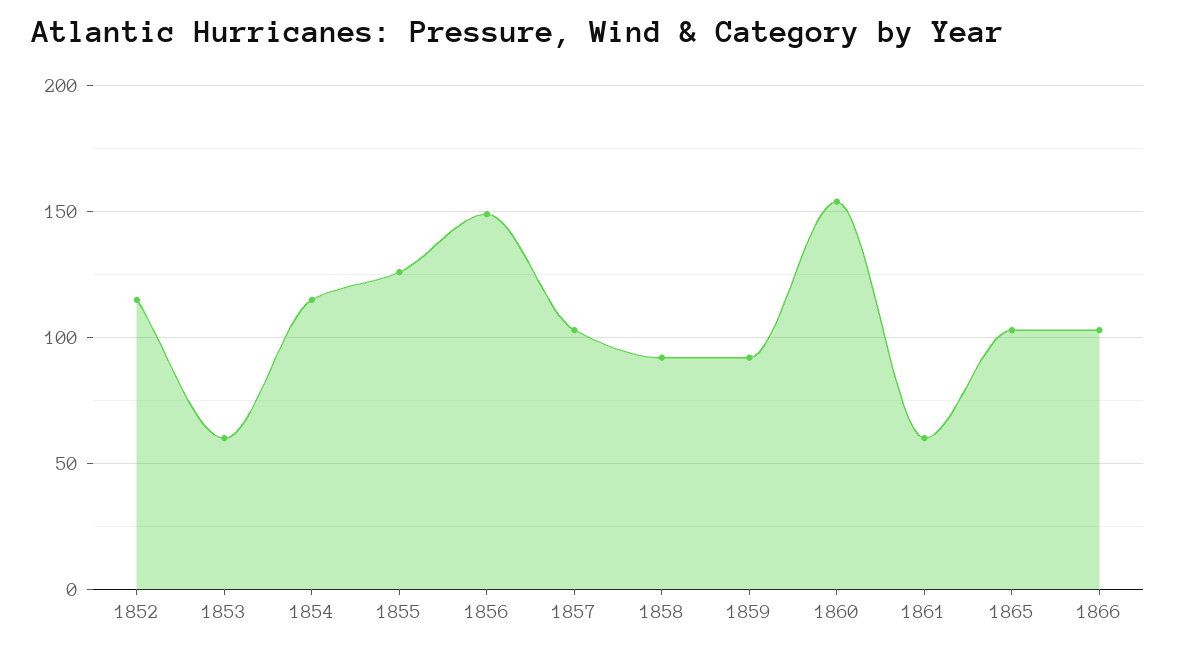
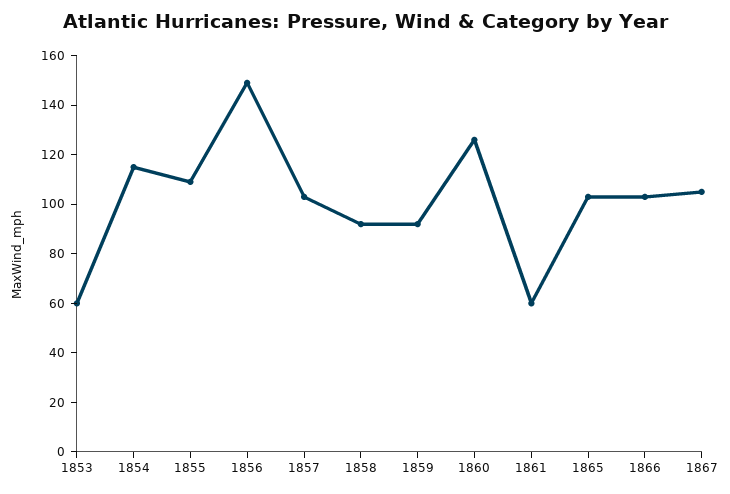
1852: 115 -> none
1855: 125 -> 110
1860: 155 -> 125
1867: none -> 105

